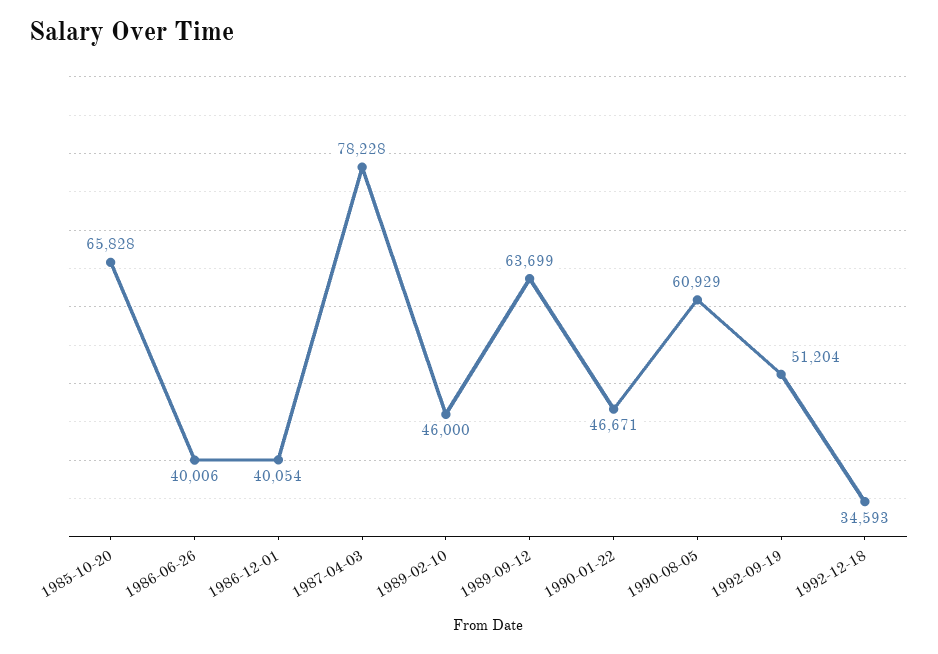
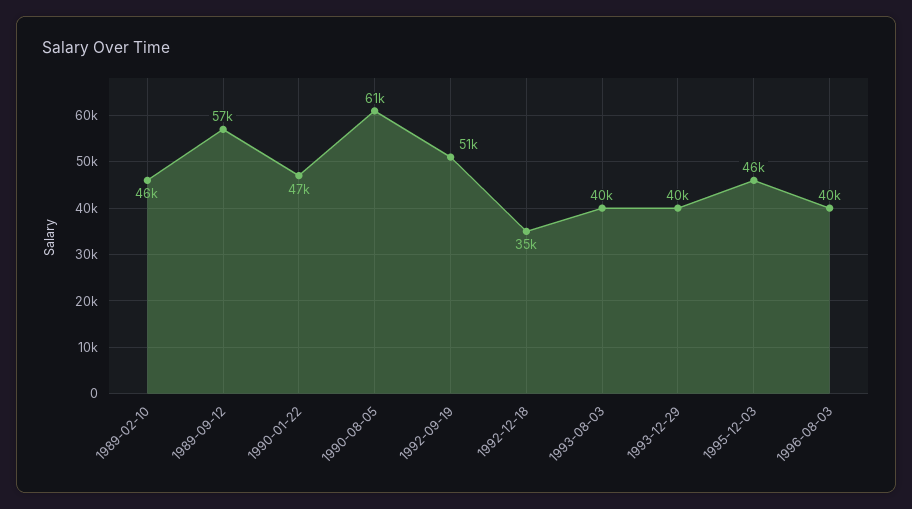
1985-10-20: 65828 -> none
1986-06-26: 40006 -> none
1986-12-01: 40054 -> none
1987-04-03: 78228 -> none
1989-09-12: 63699 -> 57000
1993-08-03: none -> 40000
1993-12-29: none -> 40000
1995-12-03: none -> 46000
1996-08-03: none -> 40000

